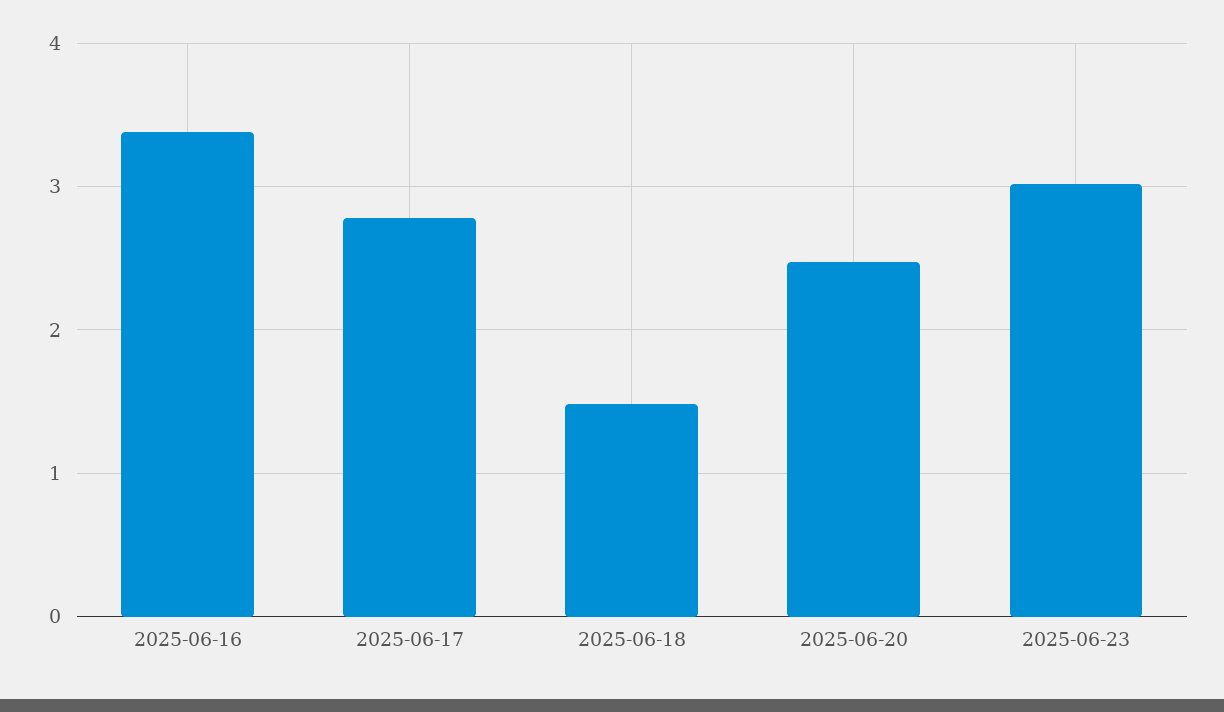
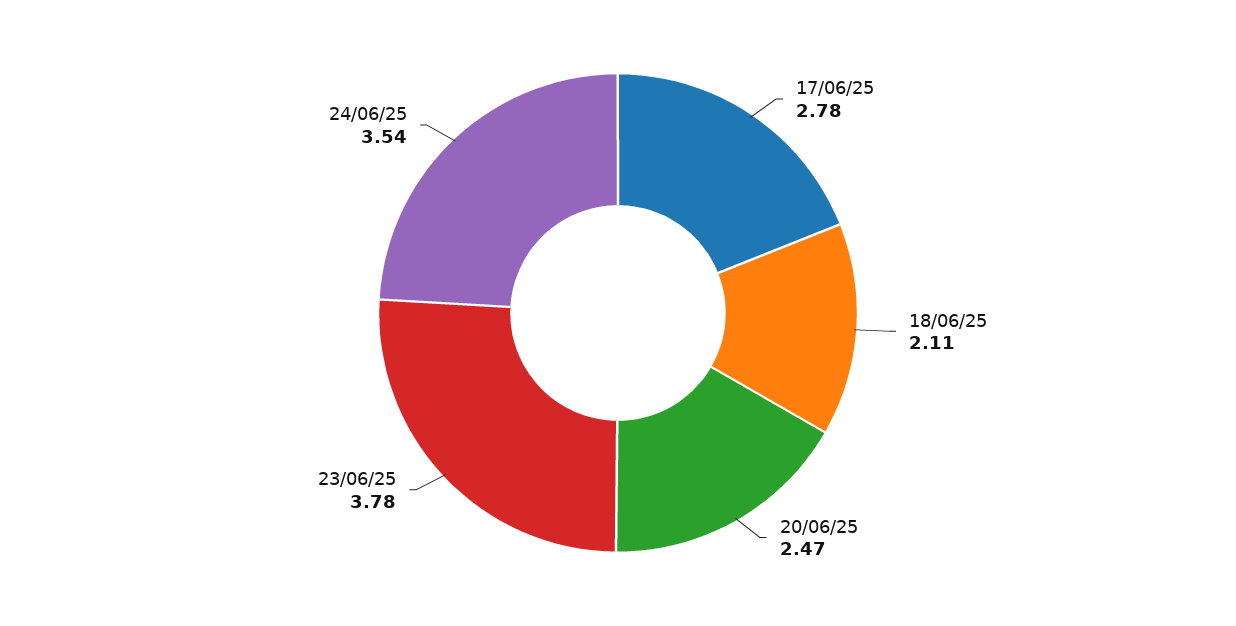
2025-06-16: 3.4 -> none
2025-06-18: 1.5 -> 2.11
2025-06-23: 3 -> 3.78
24/06/25: none -> 3.54

